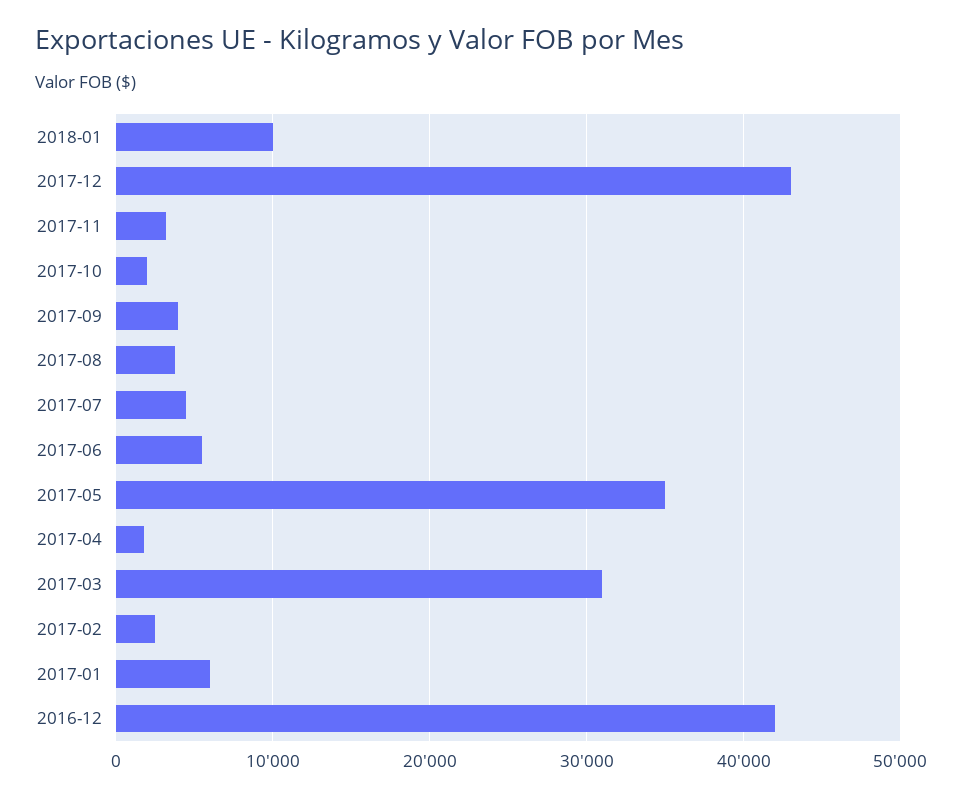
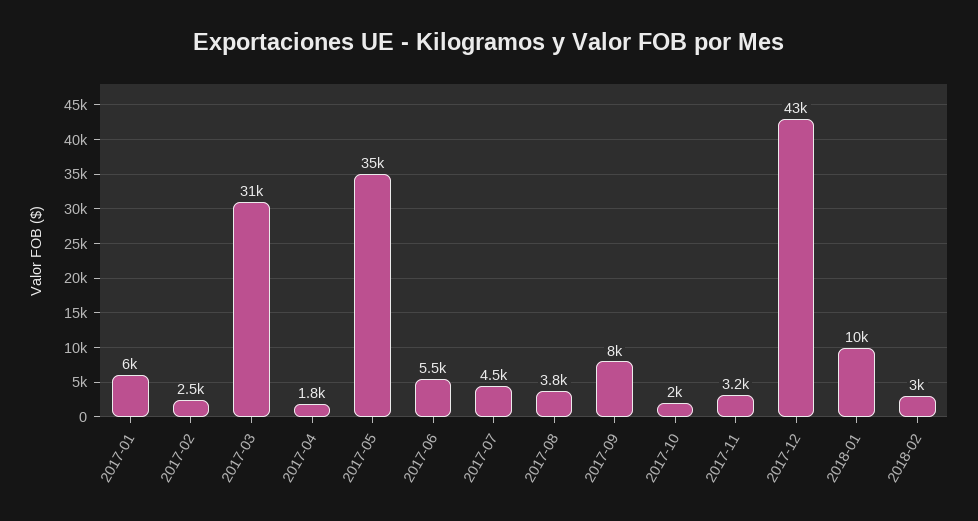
2017-09: 4000 -> 8000
2016-12: 42000 -> none
2018-02: none -> 3000

